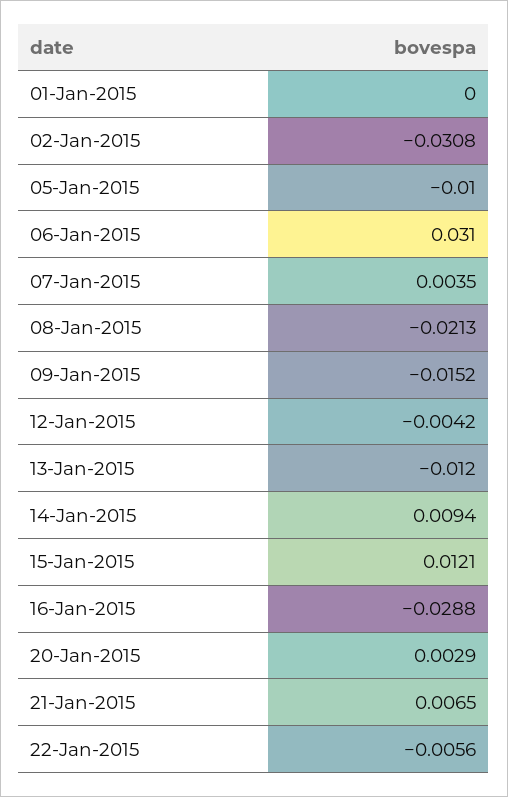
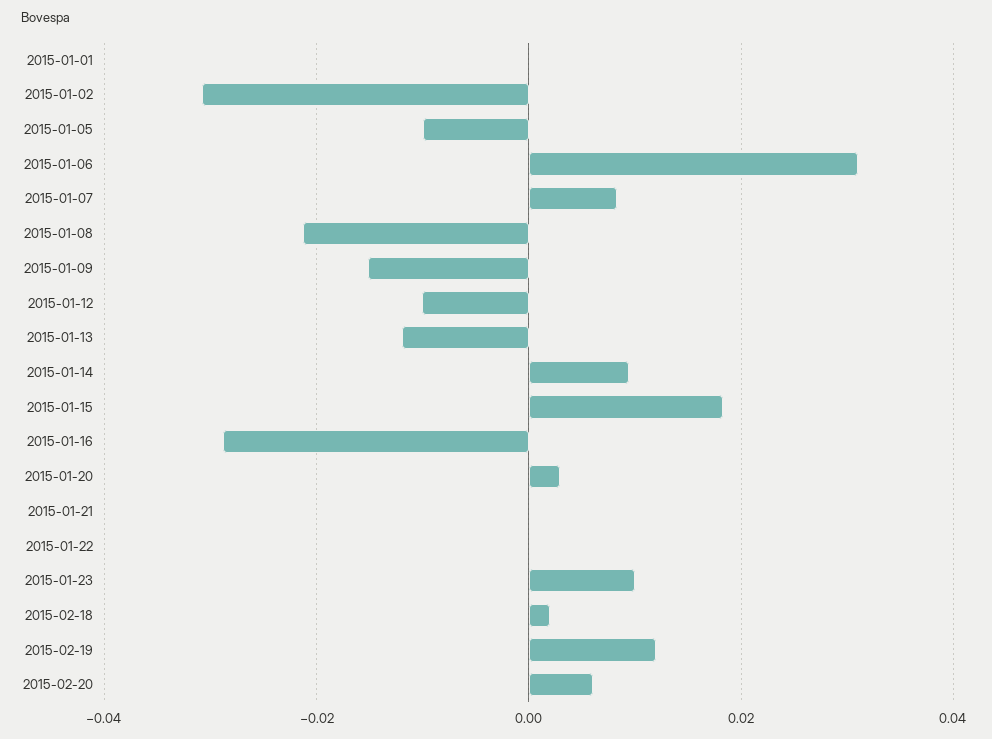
07-Jan-2015: 0.0035 -> 0.008
12-Jan-2015: -0.0042 -> -0.01
15-Jan-2015: 0.0121 -> 0.018
21-Jan-2015: 0.0065 -> 0
22-Jan-2015: -0.0056 -> 0
2015-01-23: none -> 0.01
2015-02-18: none -> 0.002
2015-02-19: none -> 0.012
2015-02-20: none -> 0.006

